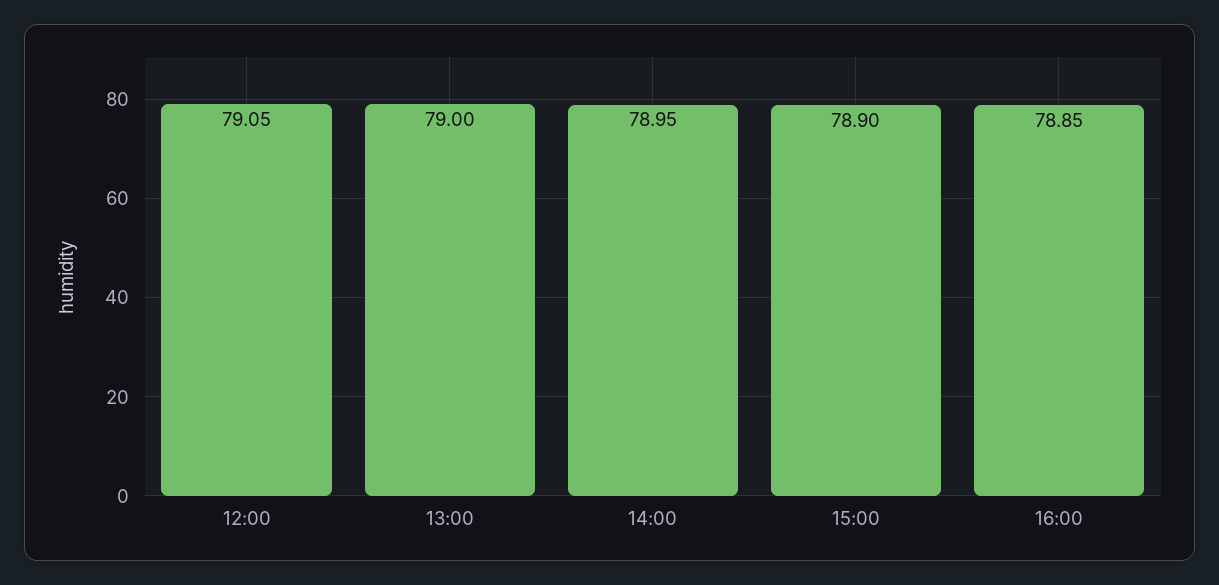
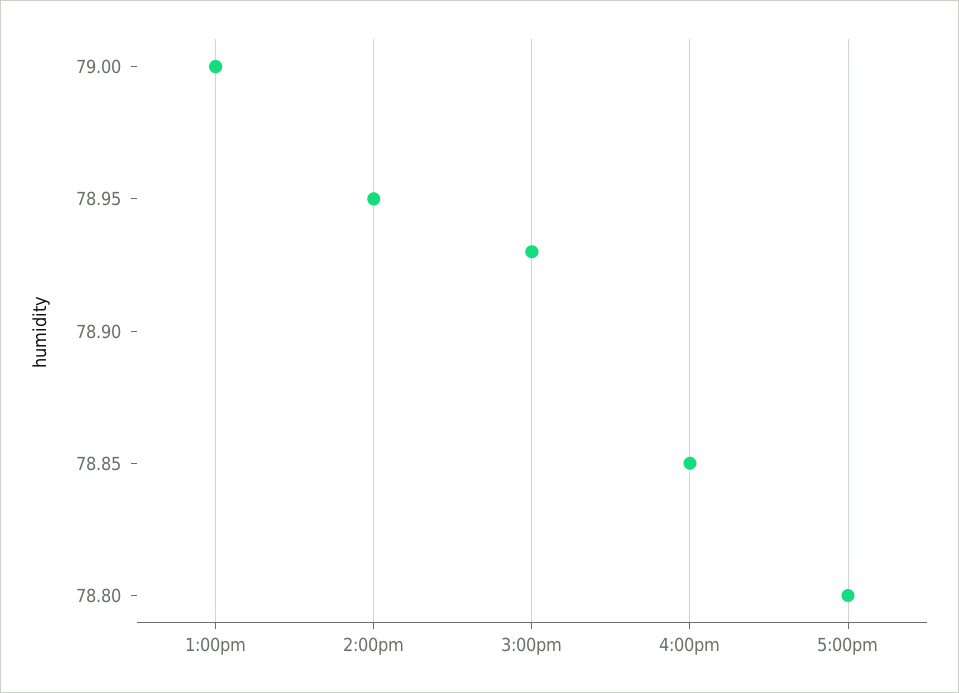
12:00: 79.05 -> none
15:00: 78.9 -> 78.93
5:00pm: none -> 78.8

